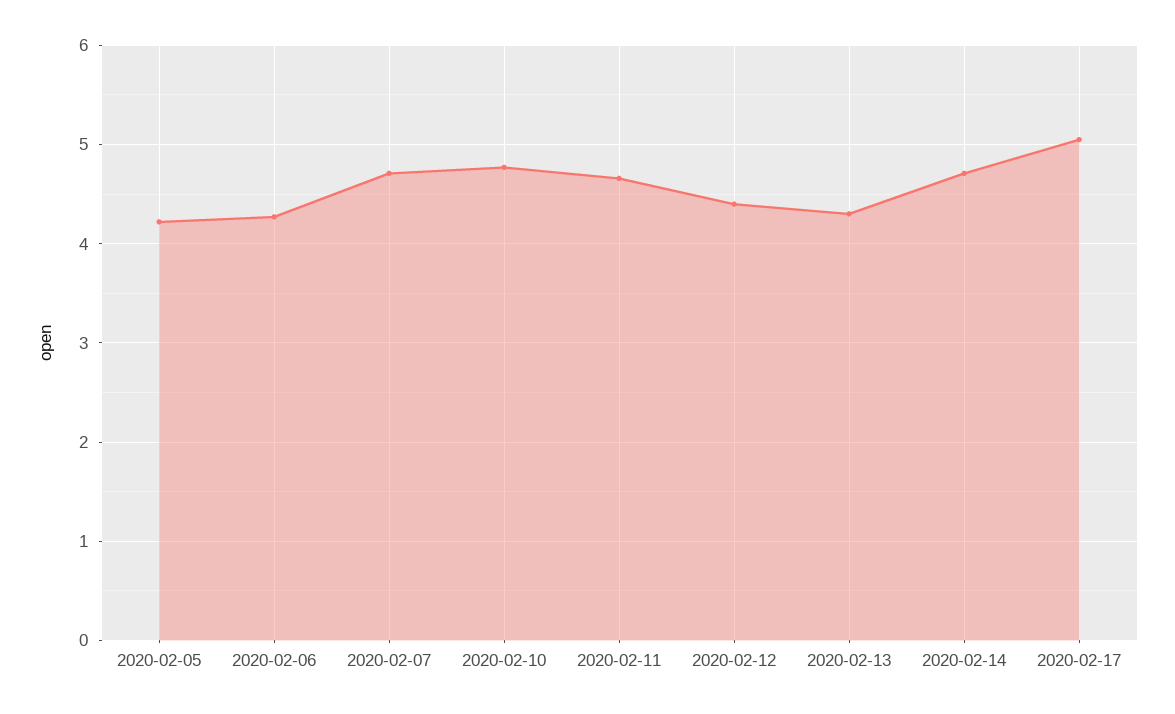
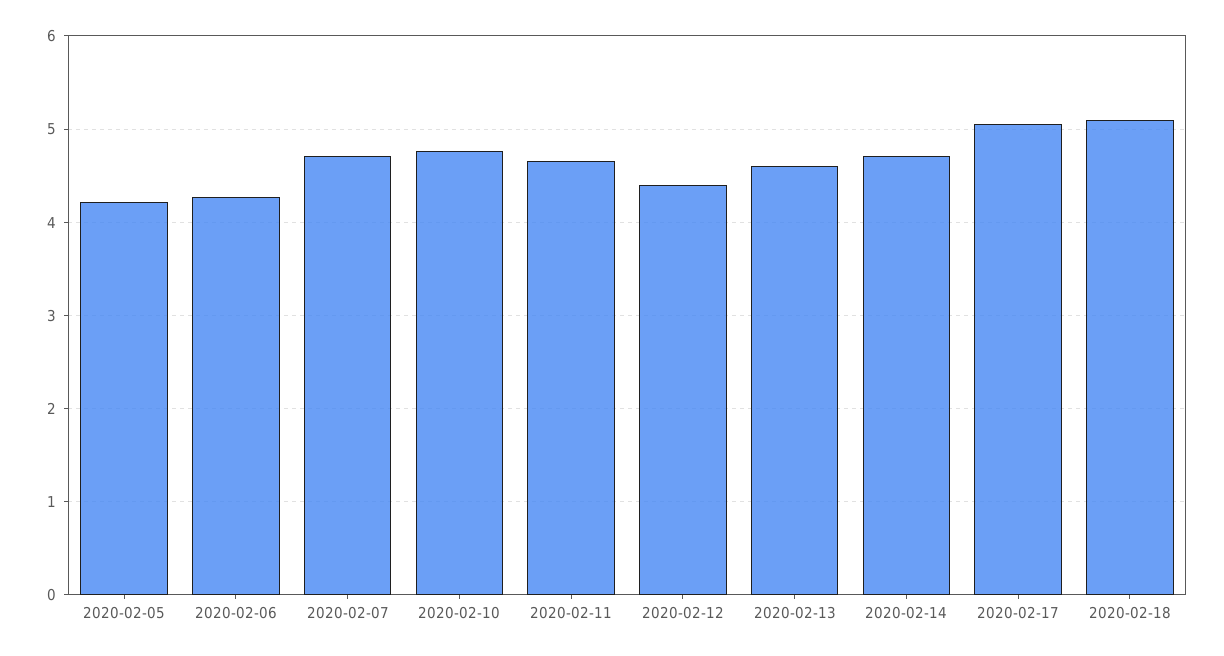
2020-02-13: 4.3 -> 4.6
2020-02-18: none -> 5.1

